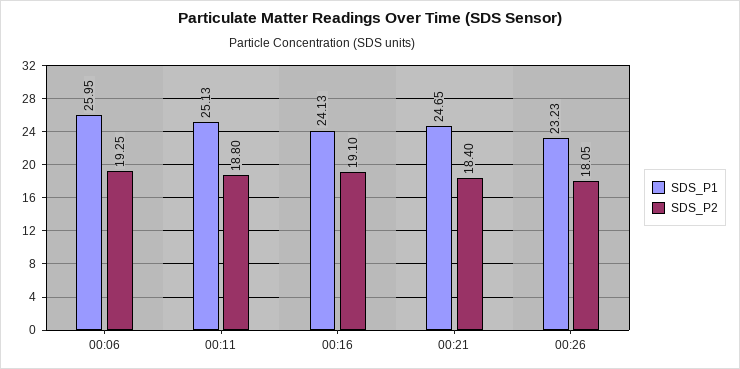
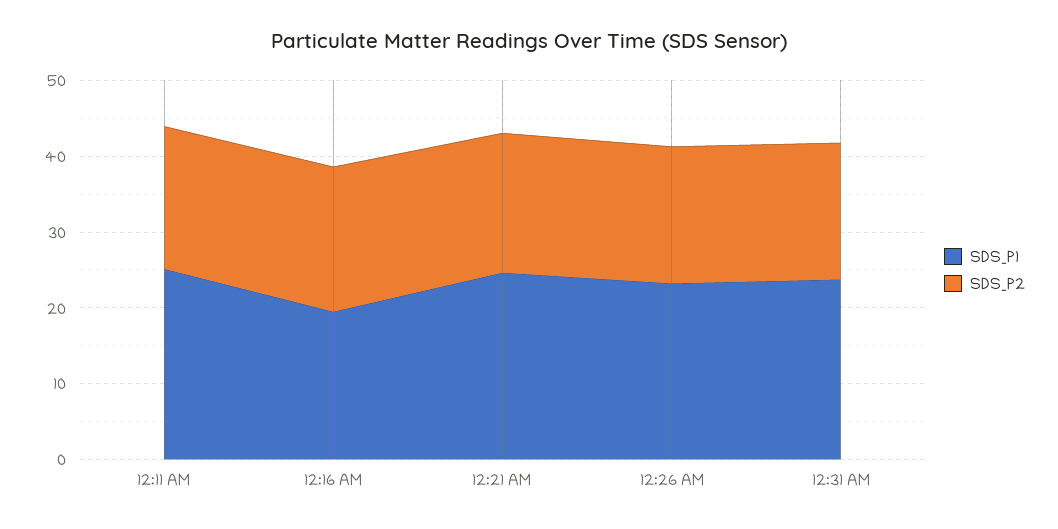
SDS_P1, 00:06: 25.95 -> none
SDS_P2, 00:06: 19.25 -> none
SDS_P1, 00:16: 24.13 -> 20
SDS_P1, 12:31 AM: none -> 24
SDS_P2, 12:31 AM: none -> 18

